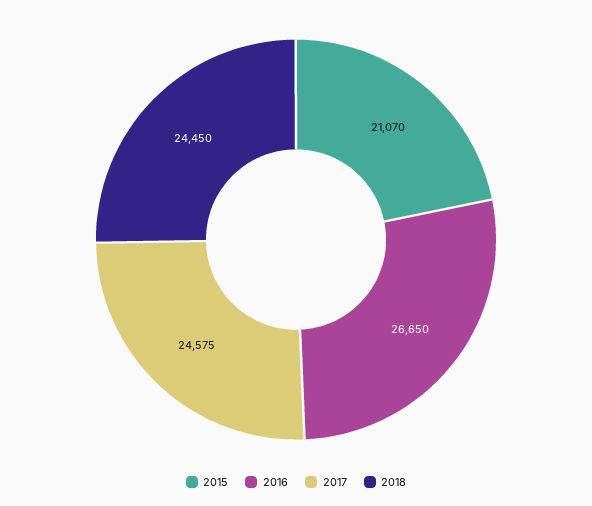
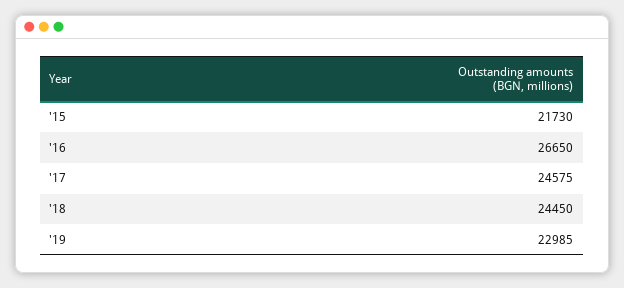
2015: 21070 -> 21730
'19: none -> 22985

